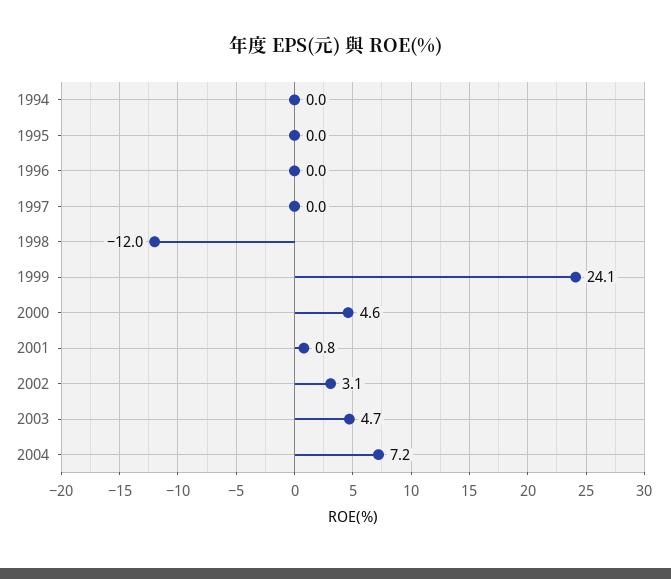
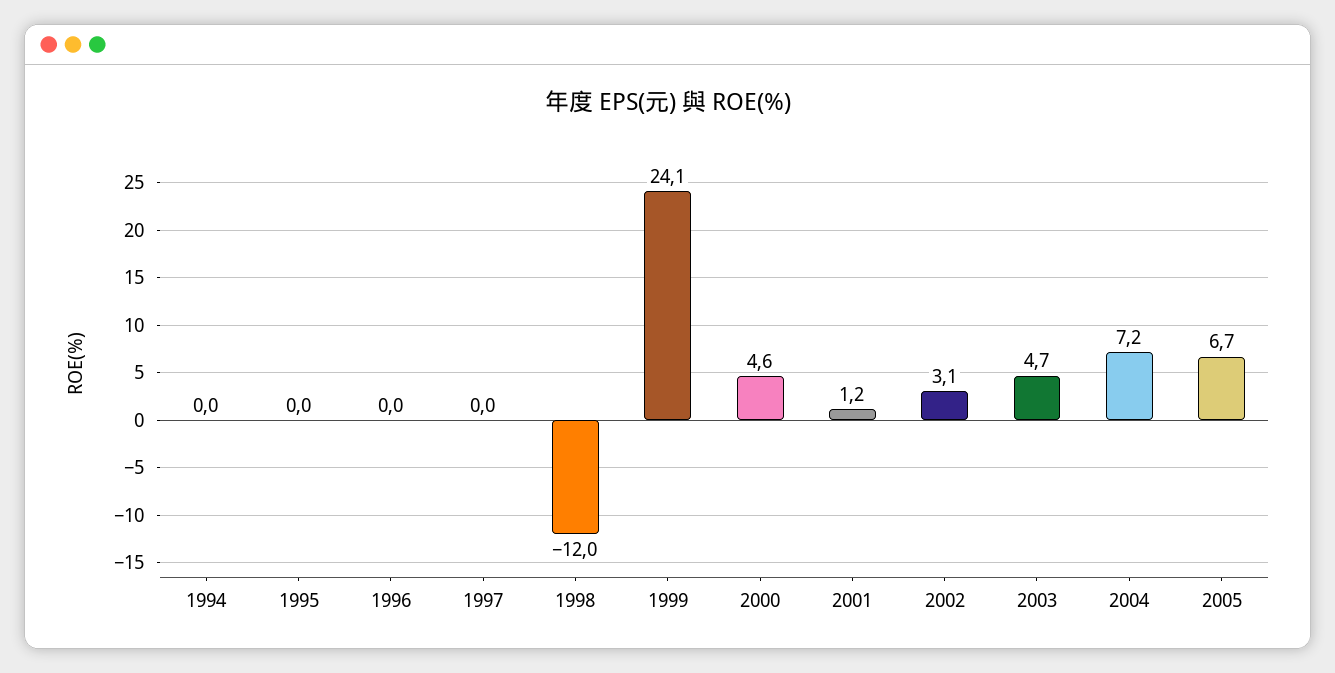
2001: 0.8 -> 1.2
2005: none -> 6.7

